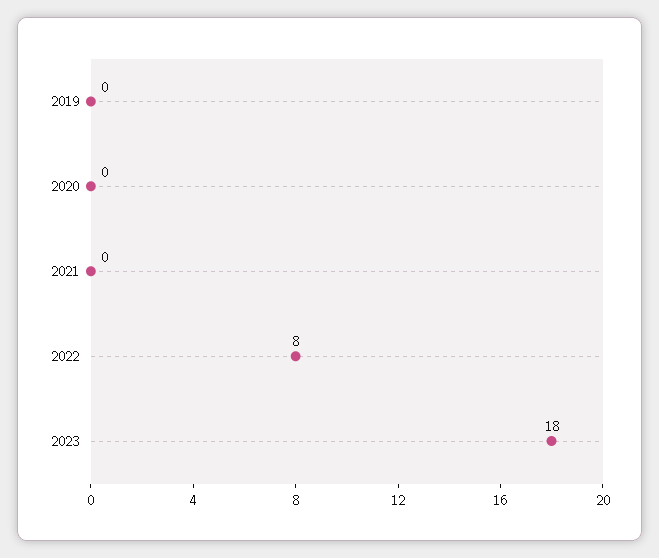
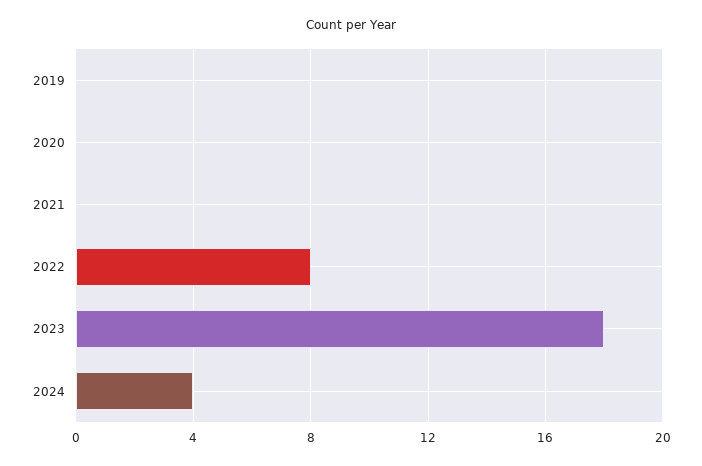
2024: none -> 4

